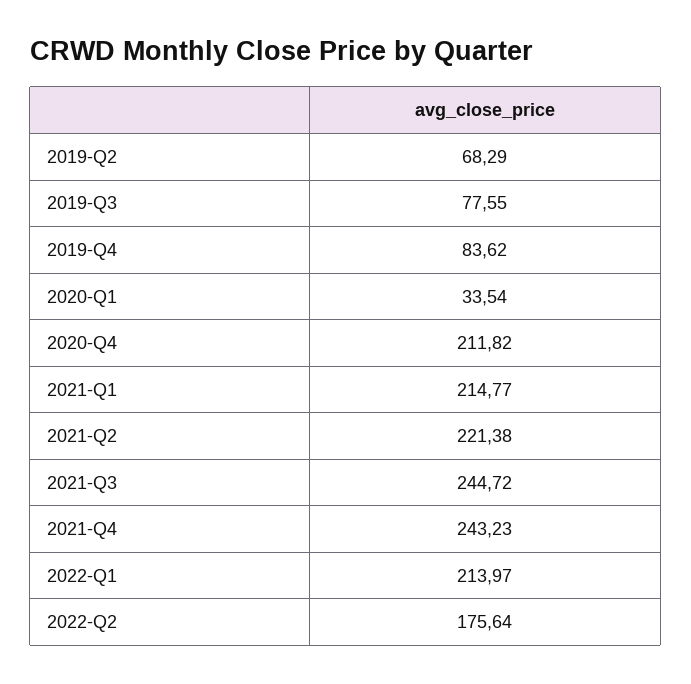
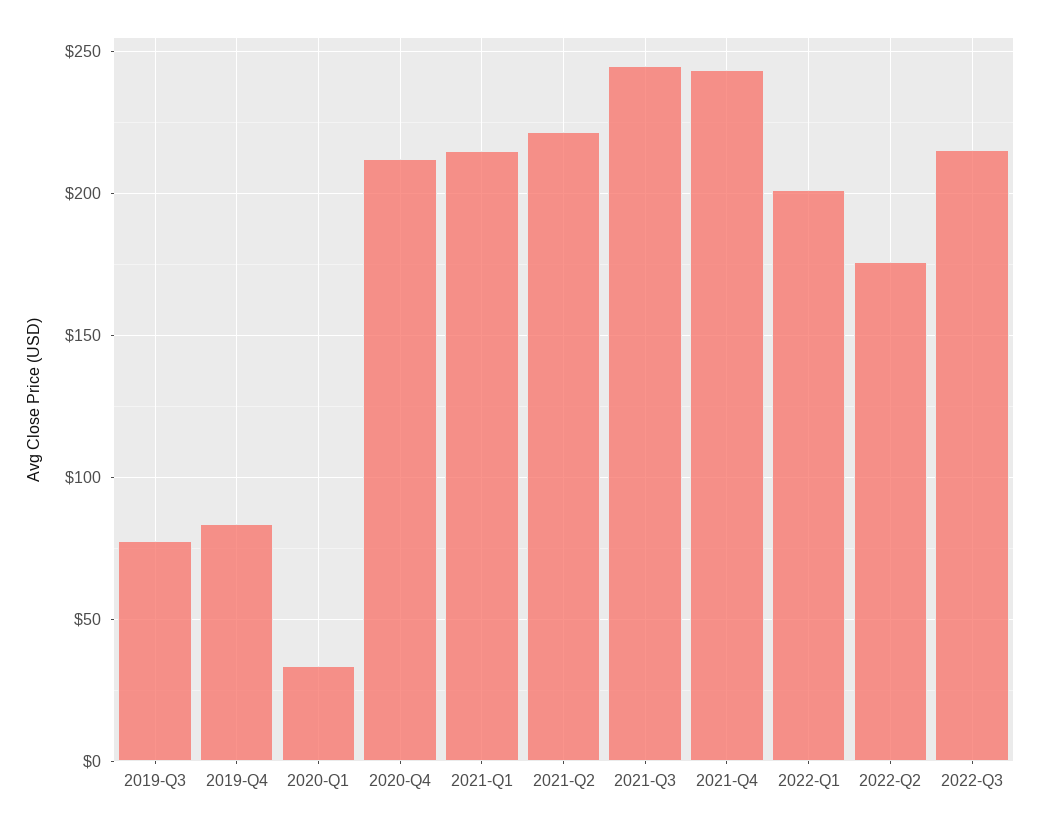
2019-Q2: 68.29 -> none
2022-Q1: 213.97 -> 200
2022-Q3: none -> 215

